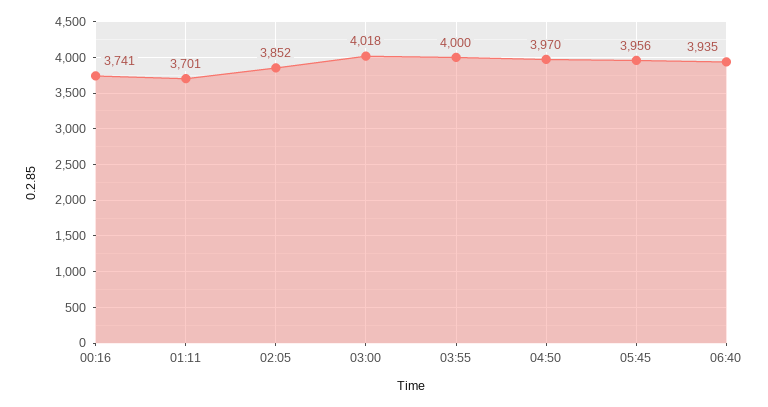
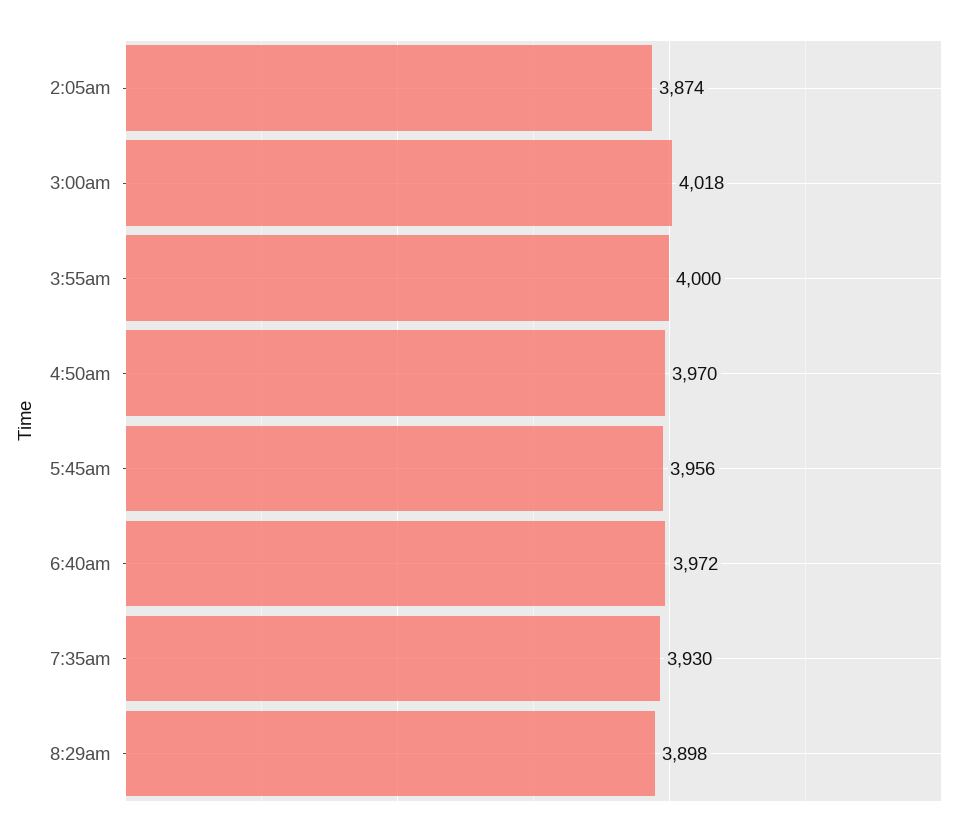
00:16: 3741 -> none
01:11: 3701 -> none
02:05: 3852 -> 3874
06:40: 3935 -> 3972
7:35am: none -> 3930
8:29am: none -> 3898

